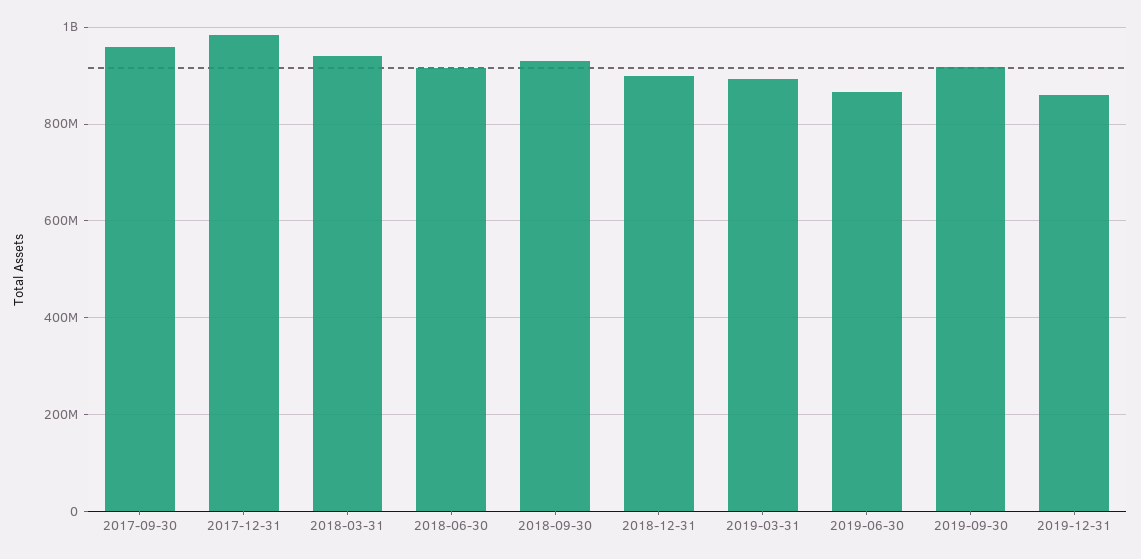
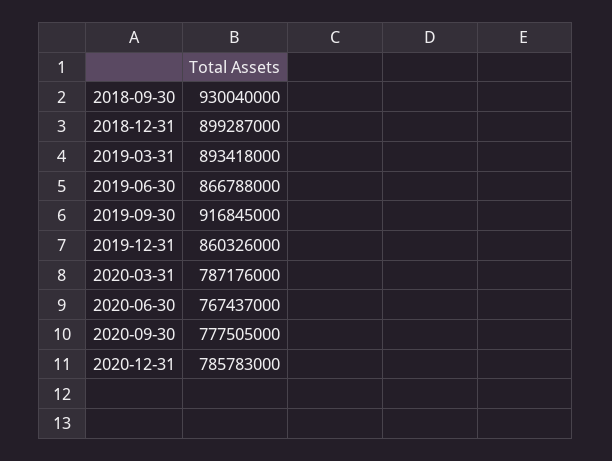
2017-09-30: 960000000 -> none
2017-12-31: 980000000 -> none
2018-03-31: 940000000 -> none
2018-06-30: 920000000 -> none
2020-03-31: none -> 787176000
2020-06-30: none -> 767437000
2020-09-30: none -> 777505000
2020-12-31: none -> 785783000

